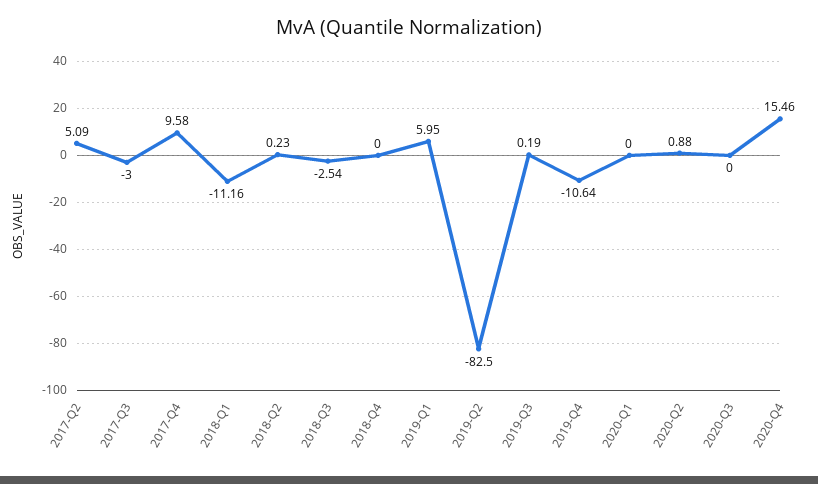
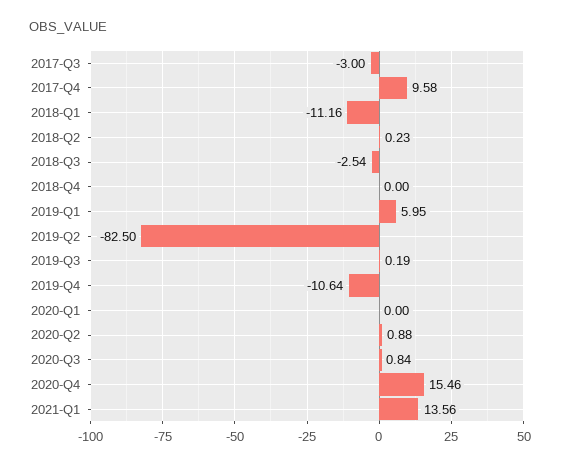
2017-Q2: 5.09 -> none
2020-Q3: 0 -> 0.84
2021-Q1: none -> 13.56

